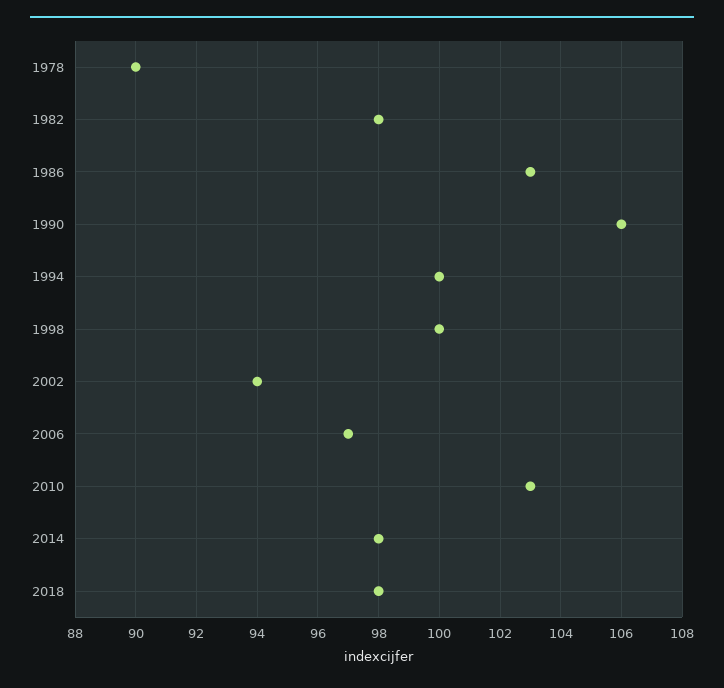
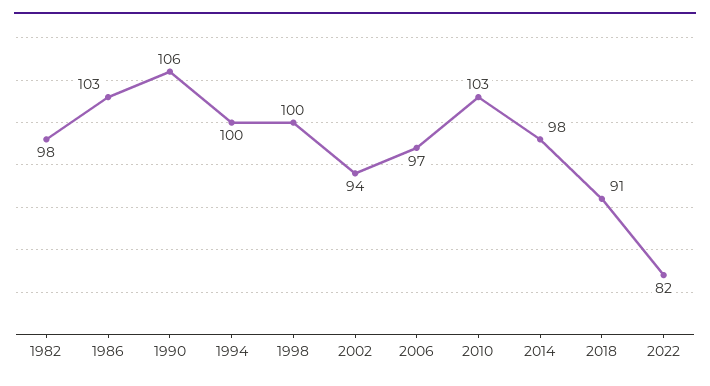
1978: 90 -> none
2018: 98 -> 91
2022: none -> 82

